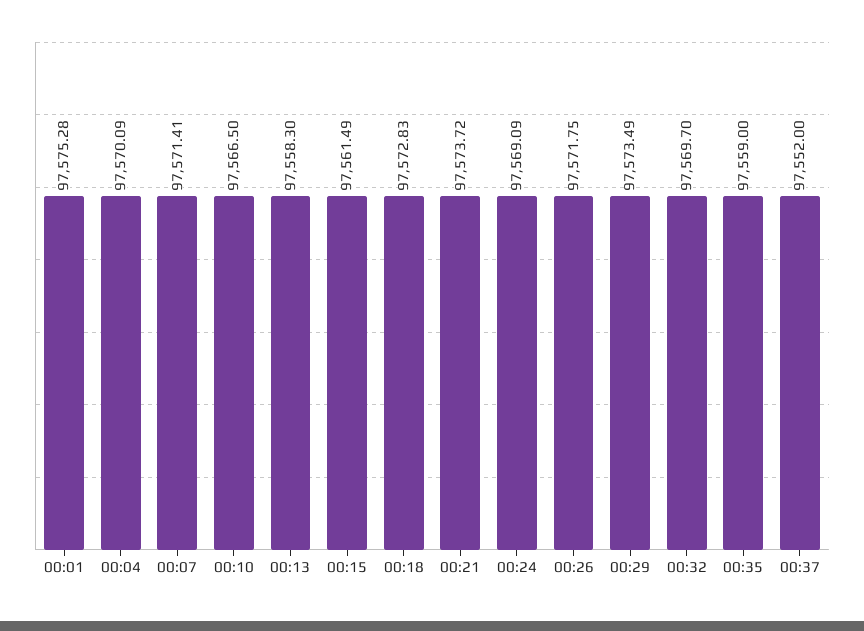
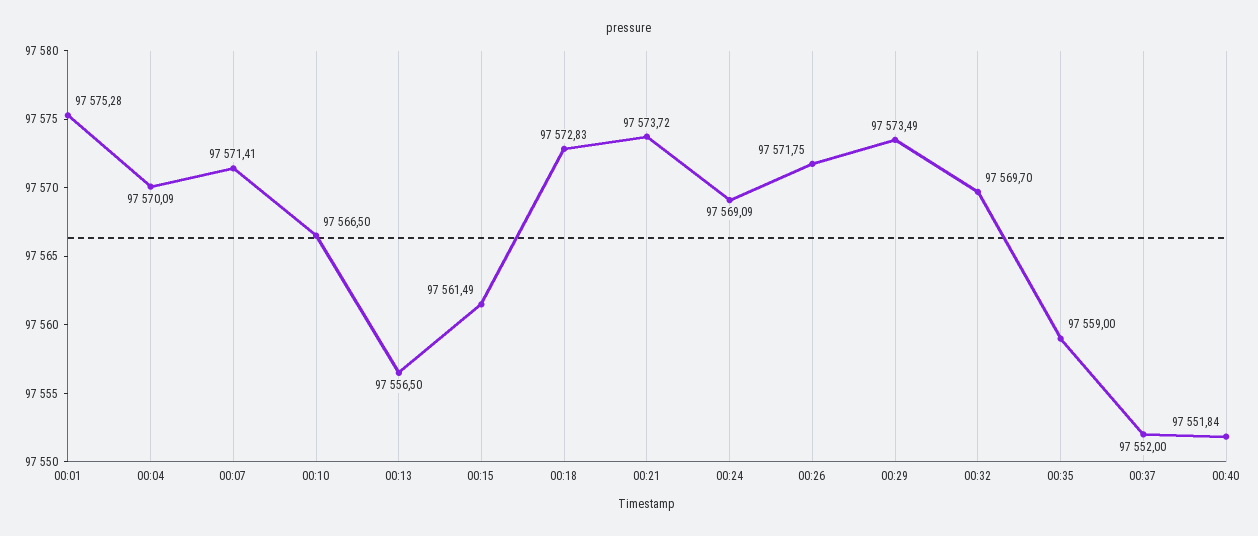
00:13: 97558.3 -> 97556.5
00:40: none -> 97551.84

